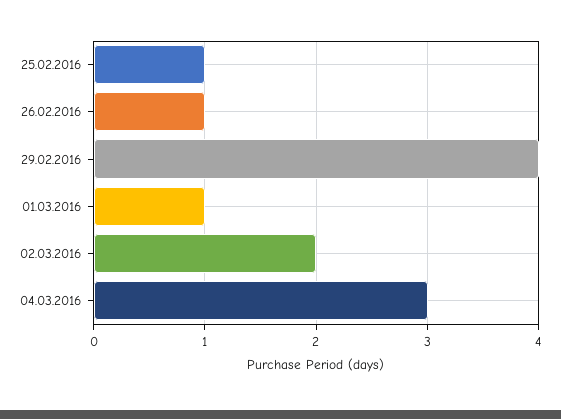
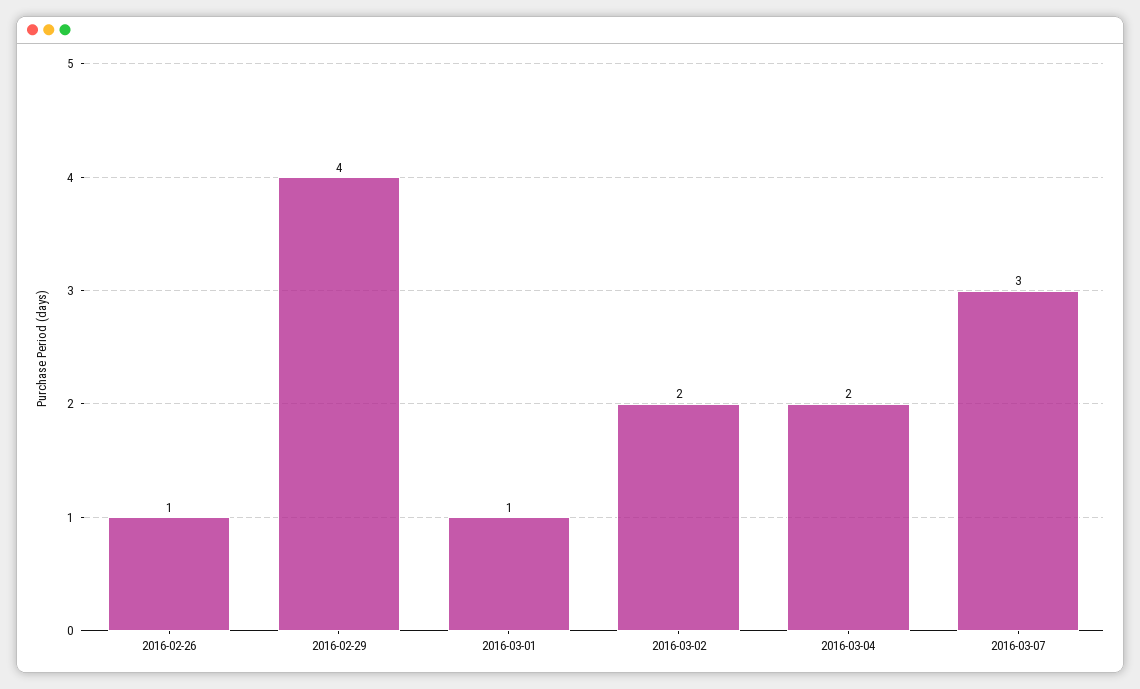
25.02.2016: 1 -> none
04.03.2016: 3 -> 2
2016-03-07: none -> 3

